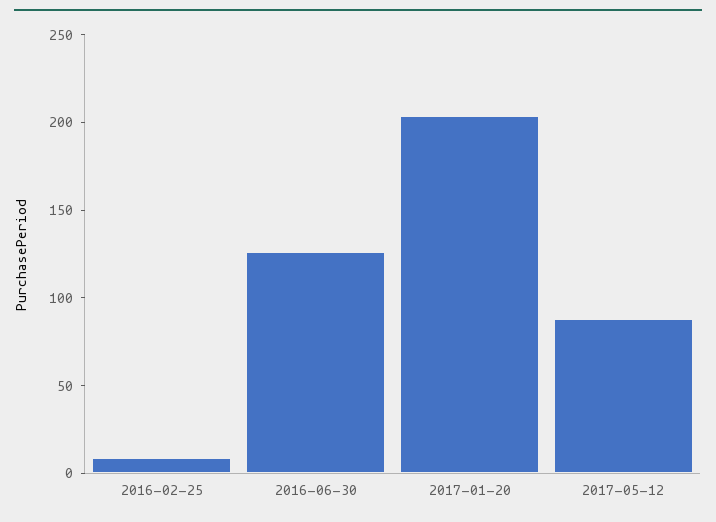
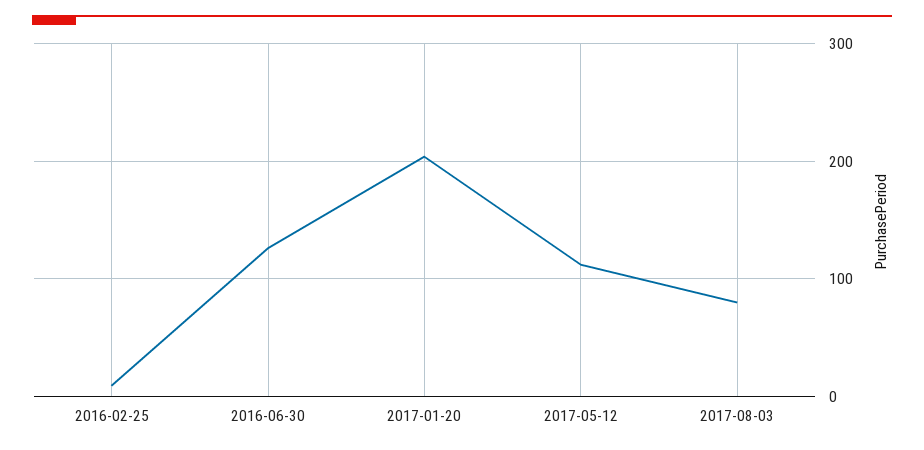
2017-05-12: 90 -> 110
2017-08-03: none -> 80

